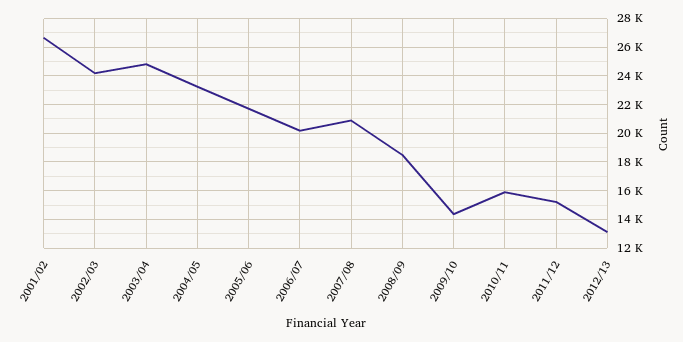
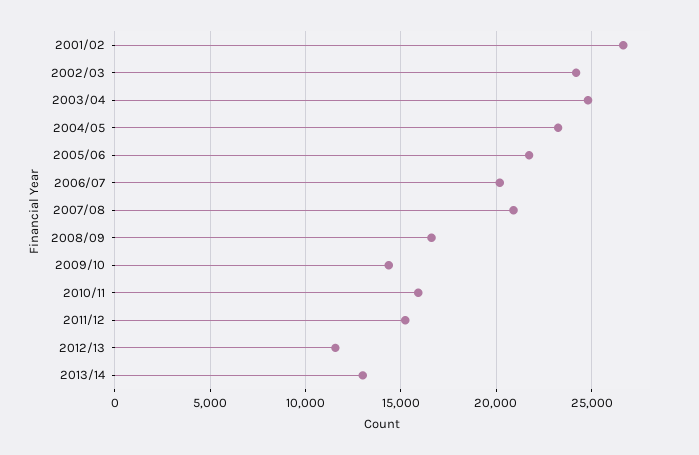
2008/09: 18500 -> 16500
2012/13: 13000 -> 11500
2013/14: none -> 13000

